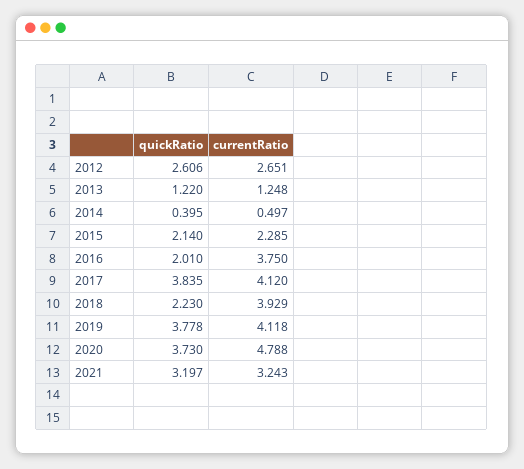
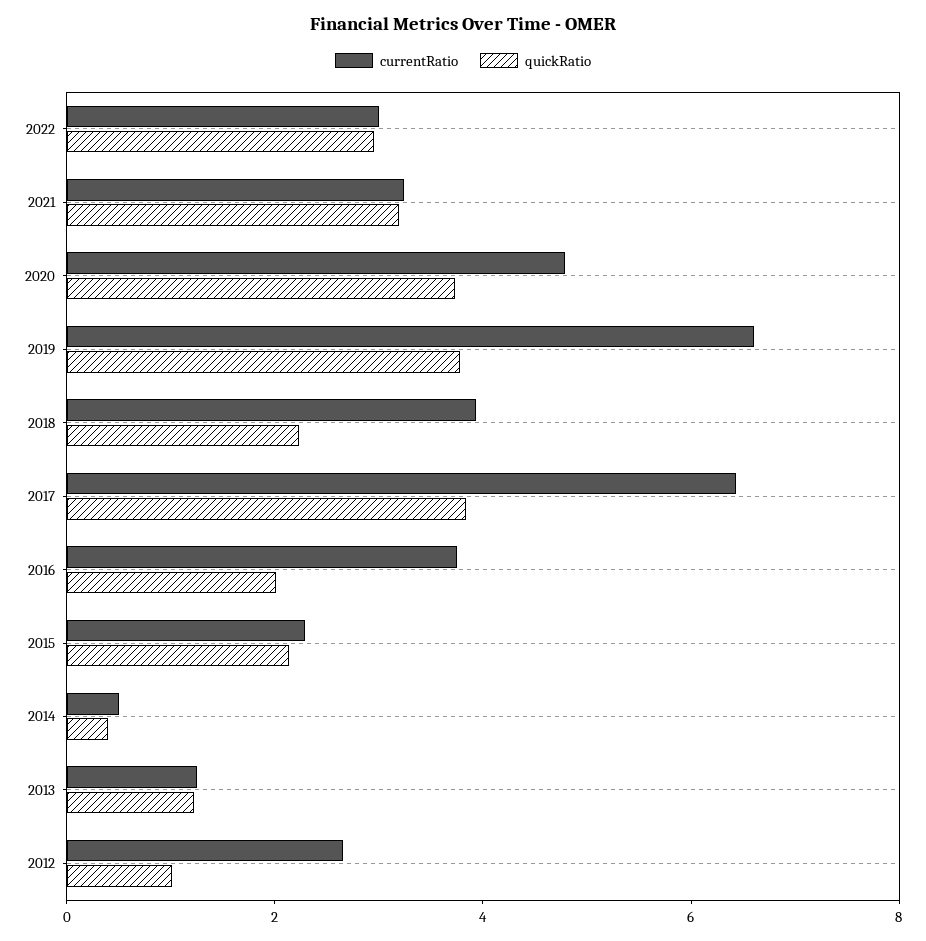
quickRatio, 2012: 2.606 -> 1
currentRatio, 2017: 4.12 -> 6.5
currentRatio, 2019: 4.118 -> 6.5
currentRatio, 2022: none -> 3
quickRatio, 2022: none -> 3

